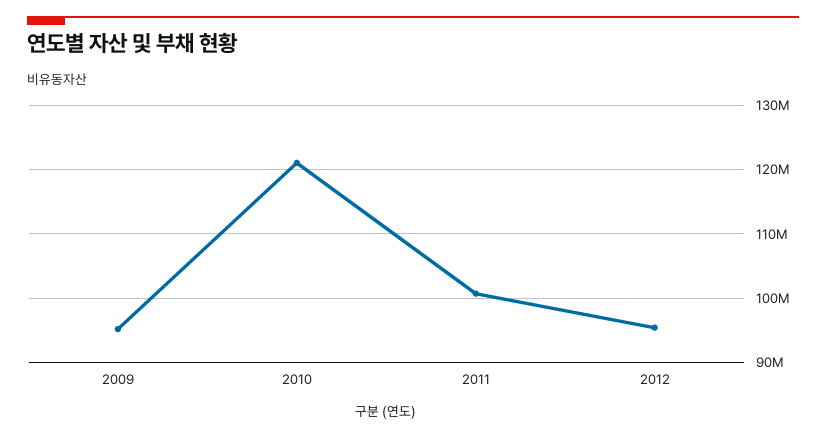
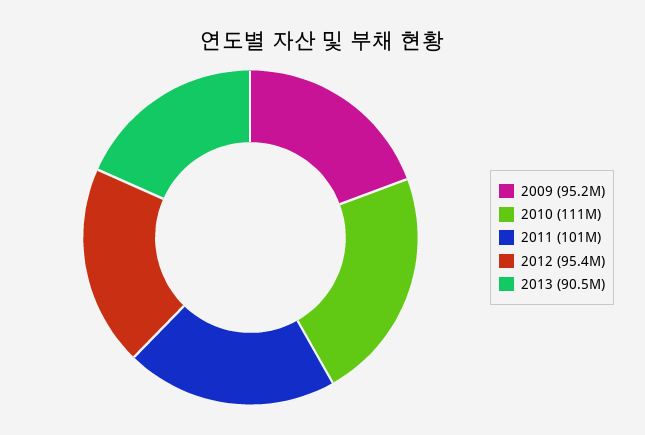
2010: 121000000 -> 111000000
2013: none -> 90500000

